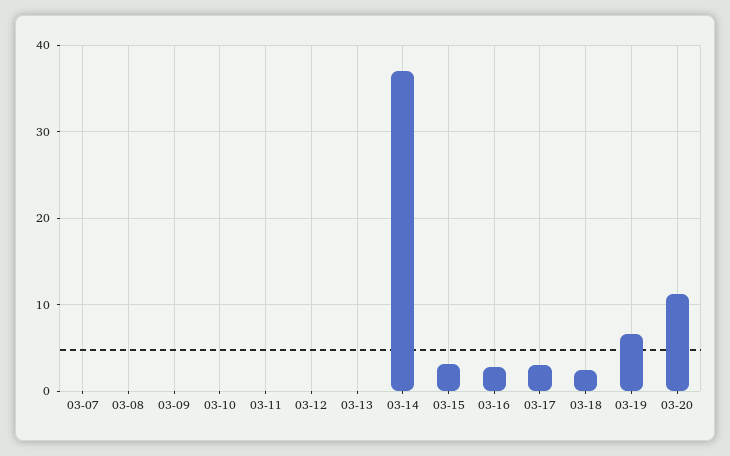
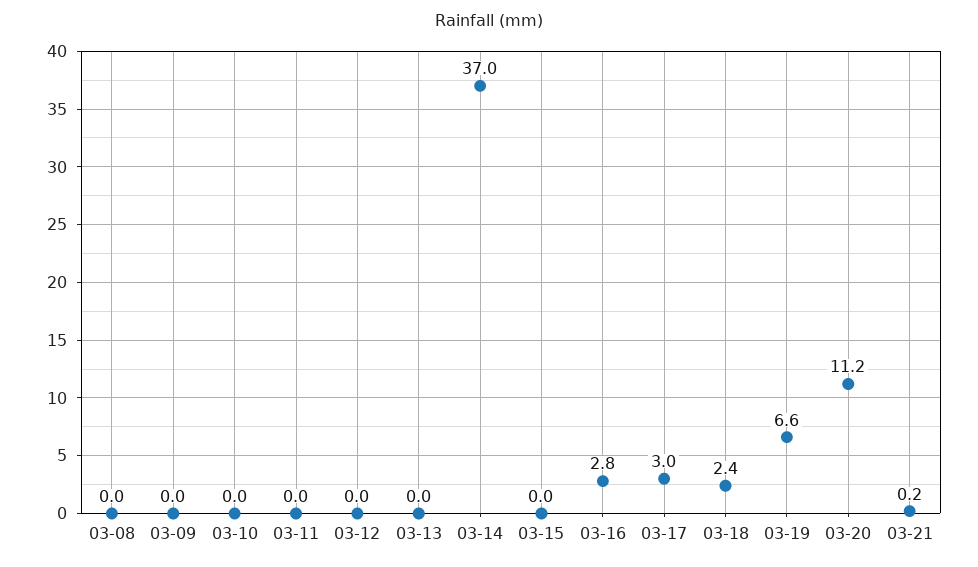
03-07: 0 -> none
03-15: 3 -> 0
03-21: none -> 0.2

